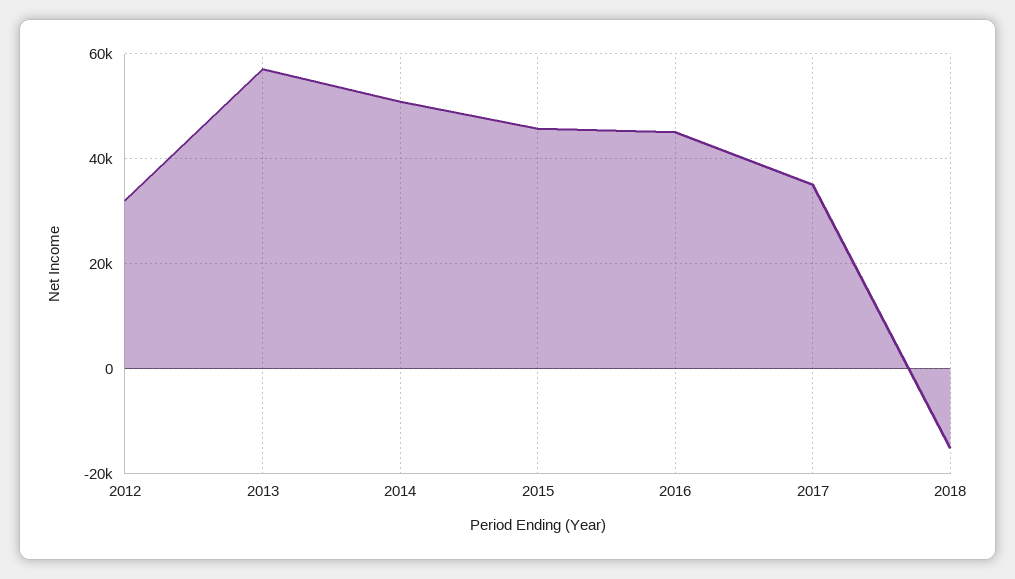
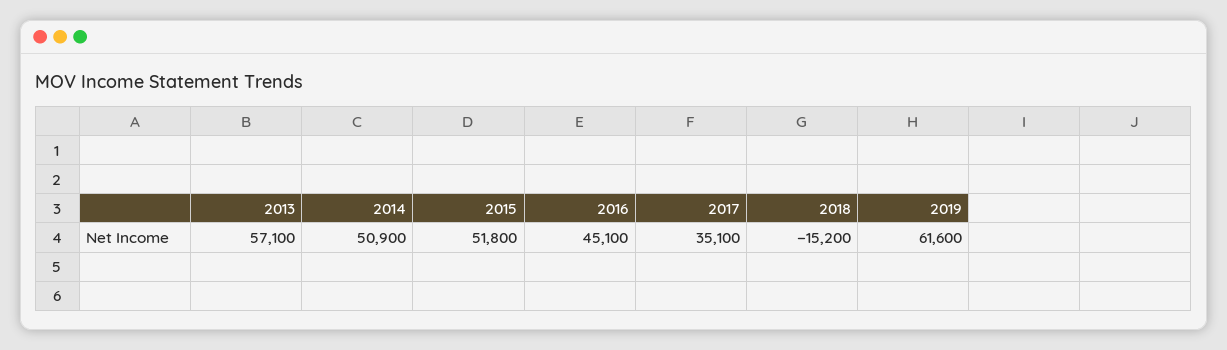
2012: 32000 -> none
2015: 46000 -> 51800
2019: none -> 61600

